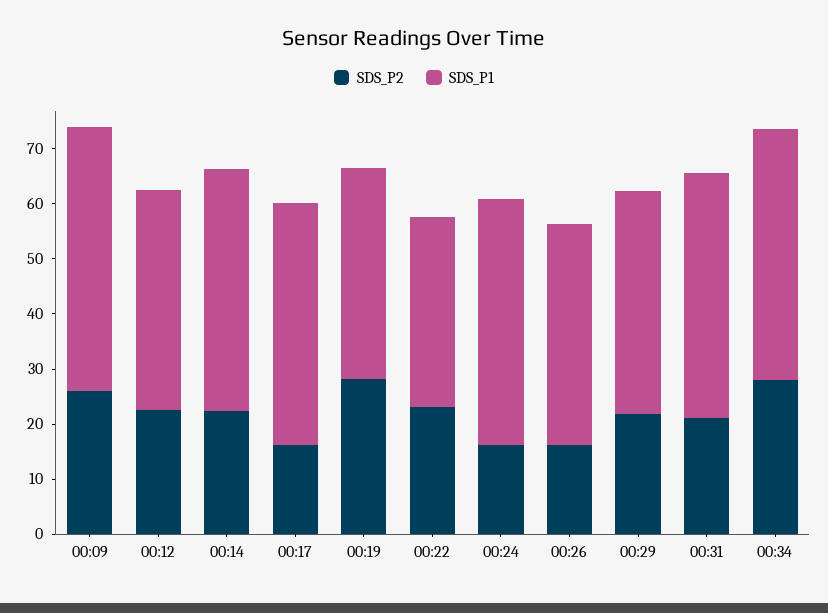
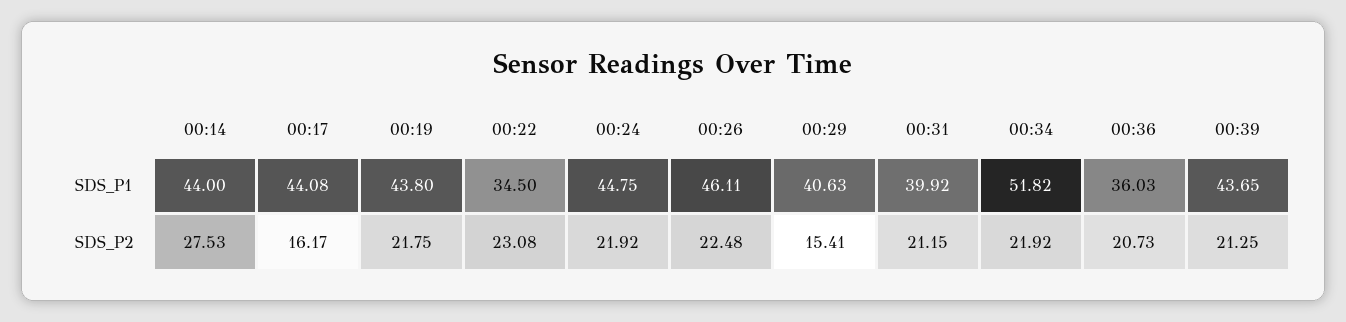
SDS_P2, 00:09: 26 -> none
SDS_P1, 00:09: 48 -> none
SDS_P2, 00:12: 22 -> none
SDS_P1, 00:12: 40 -> none
SDS_P2, 00:14: 22 -> 27.53
SDS_P2, 00:19: 28 -> 21.75
SDS_P1, 00:19: 38 -> 43.8
SDS_P2, 00:24: 16 -> 21.92
SDS_P2, 00:26: 16 -> 22.48
SDS_P1, 00:26: 40 -> 46.11
SDS_P2, 00:29: 22 -> 15.41
SDS_P1, 00:31: 44 -> 39.92
SDS_P2, 00:34: 28 -> 21.92
SDS_P1, 00:34: 46 -> 51.82
SDS_P1, 00:36: none -> 36.03
SDS_P1, 00:39: none -> 43.65
SDS_P2, 00:36: none -> 20.73
SDS_P2, 00:39: none -> 21.25

